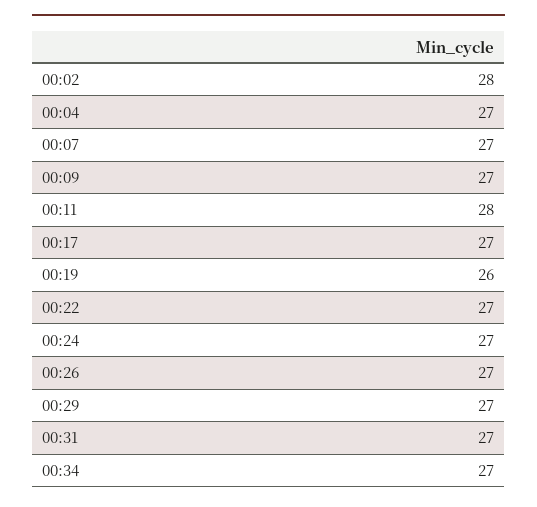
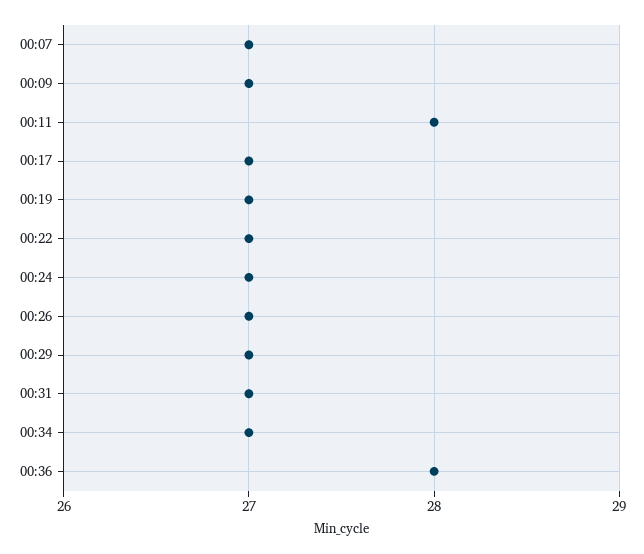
00:02: 28 -> none
00:04: 27 -> none
00:19: 26 -> 27
00:36: none -> 28

